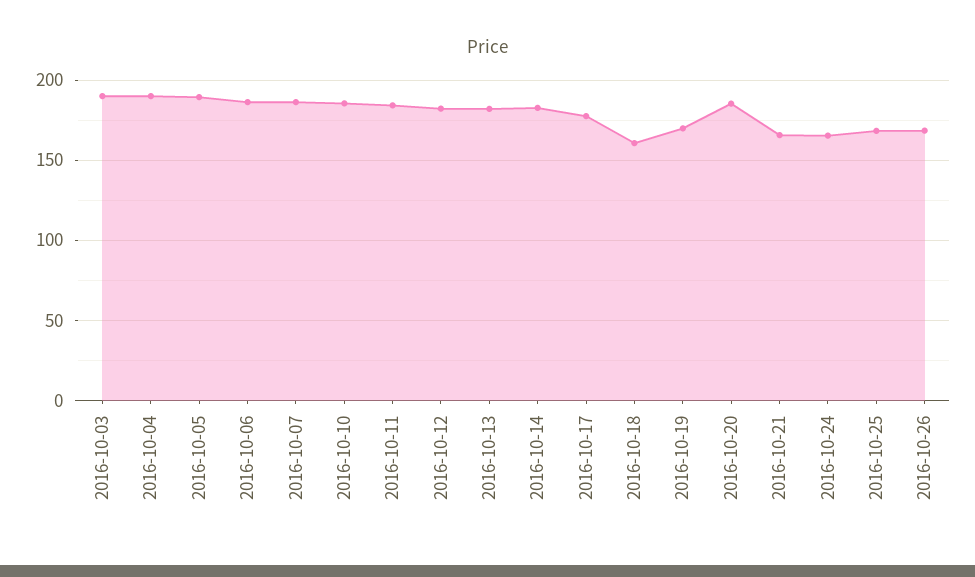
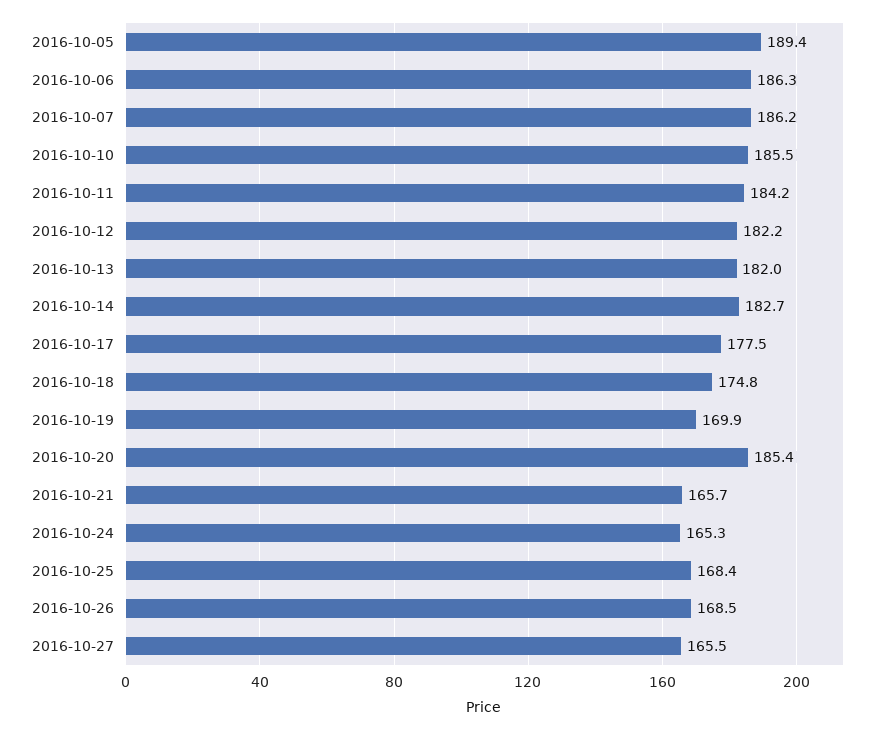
2016-10-03: 190 -> none
2016-10-04: 190 -> none
2016-10-18: 160 -> 174.8
2016-10-27: none -> 165.5

